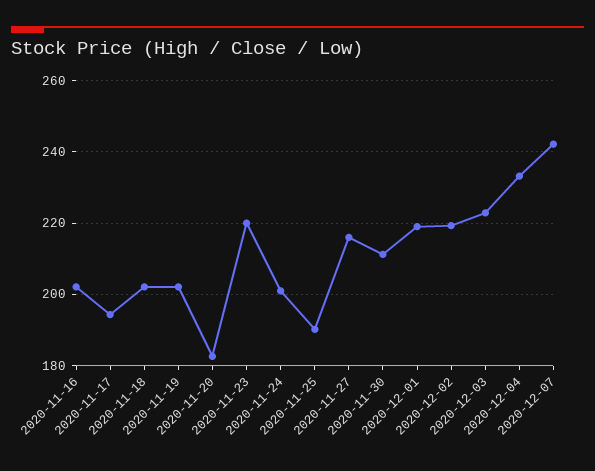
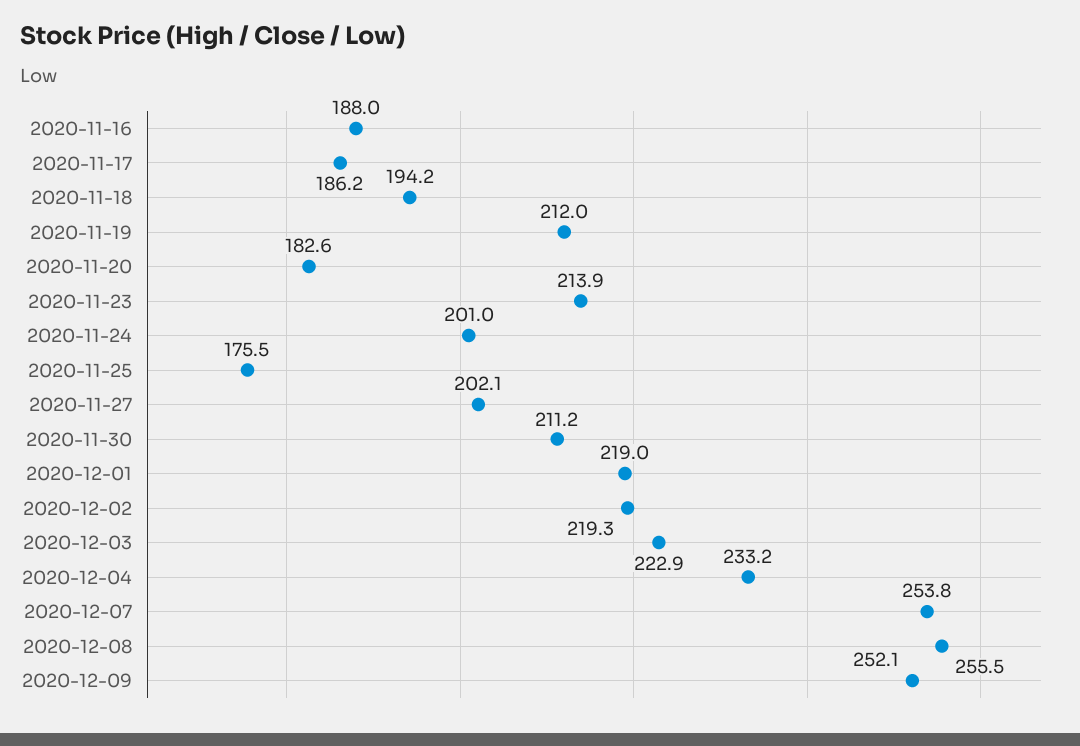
2020-11-16: 202 -> 188
2020-11-17: 194 -> 186.2
2020-11-18: 202 -> 194.2
2020-11-19: 202 -> 212
2020-11-23: 220 -> 213.9
2020-11-25: 190 -> 175.5
2020-11-27: 216 -> 202.1
2020-12-07: 242 -> 253.8
2020-12-08: none -> 255.5
2020-12-09: none -> 252.1

